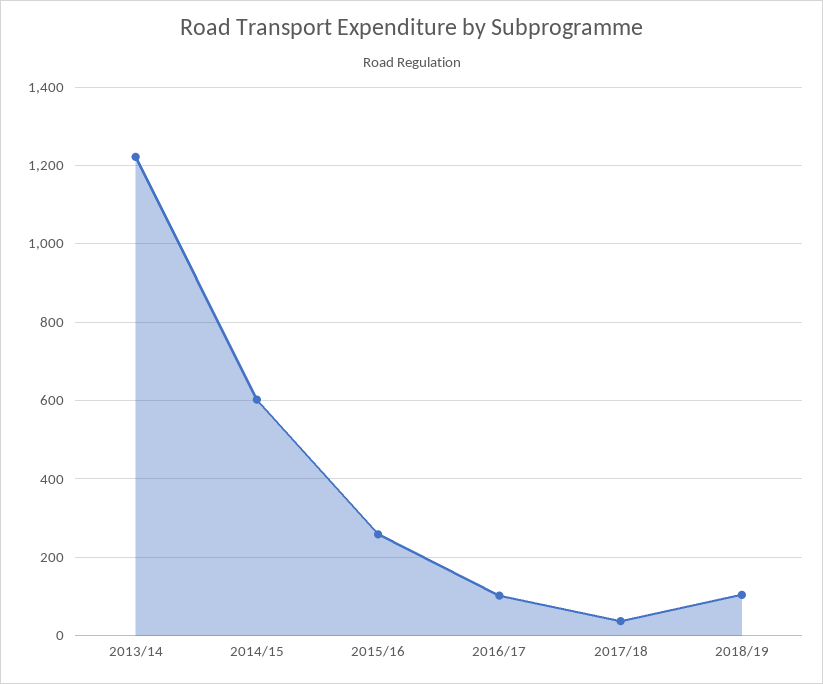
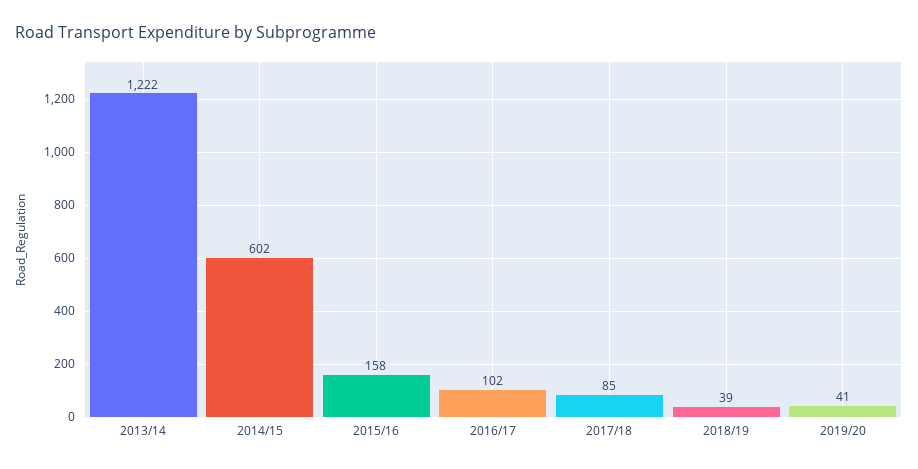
2015/16: 260 -> 158
2017/18: 40 -> 85
2018/19: 100 -> 39
2019/20: none -> 41

